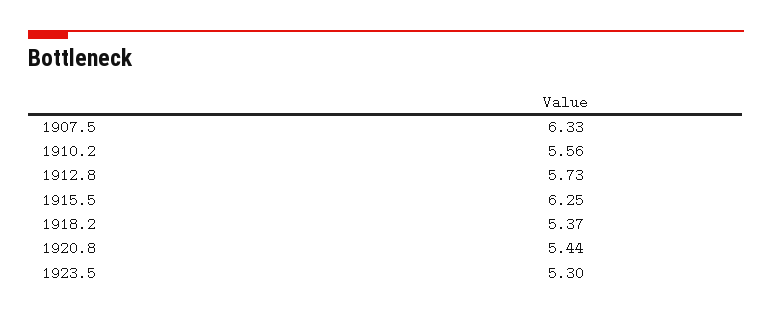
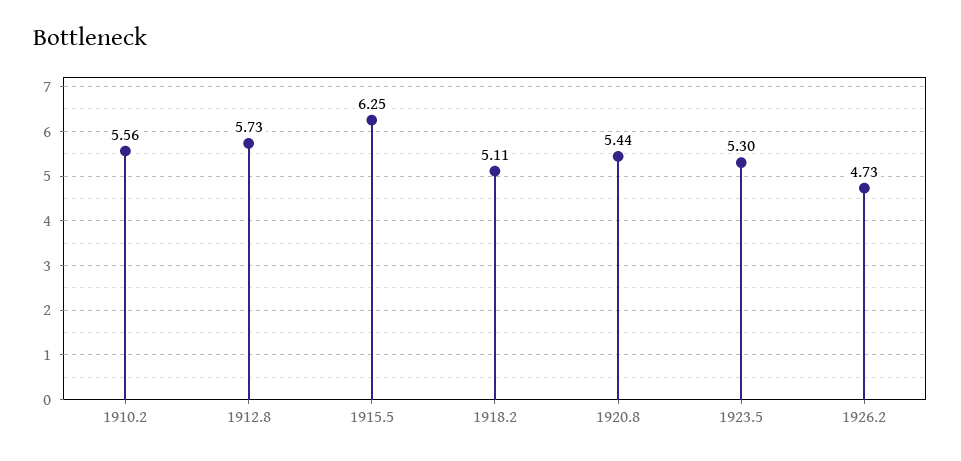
1907.5: 6.33 -> none
1918.2: 5.37 -> 5.11
1926.2: none -> 4.73

